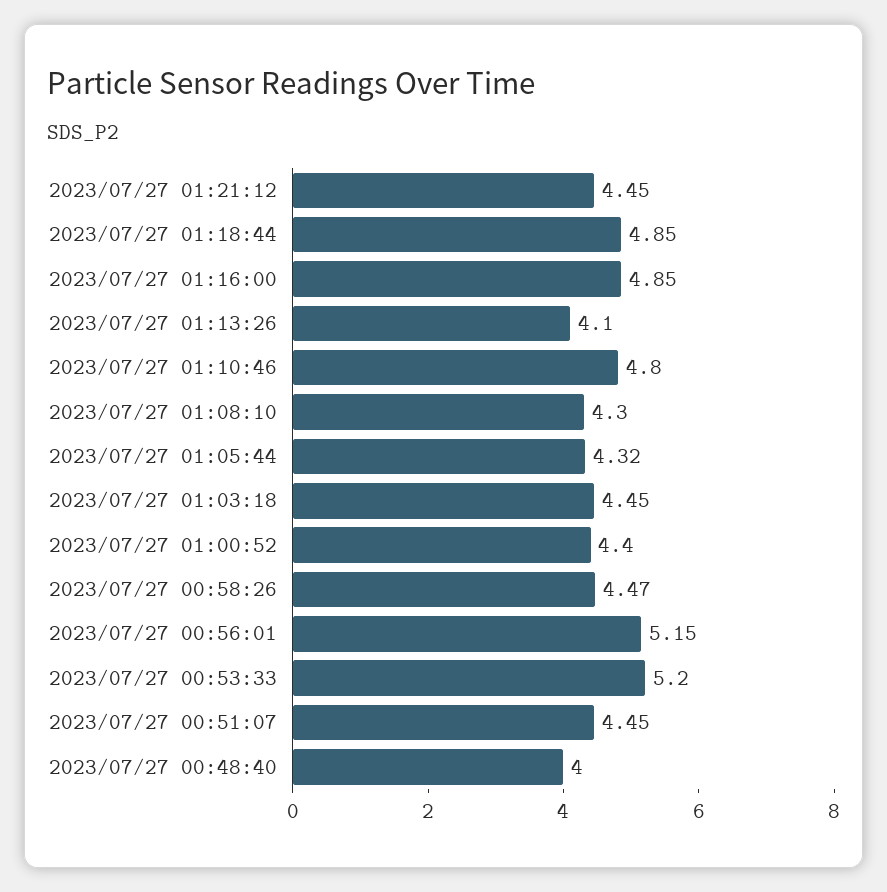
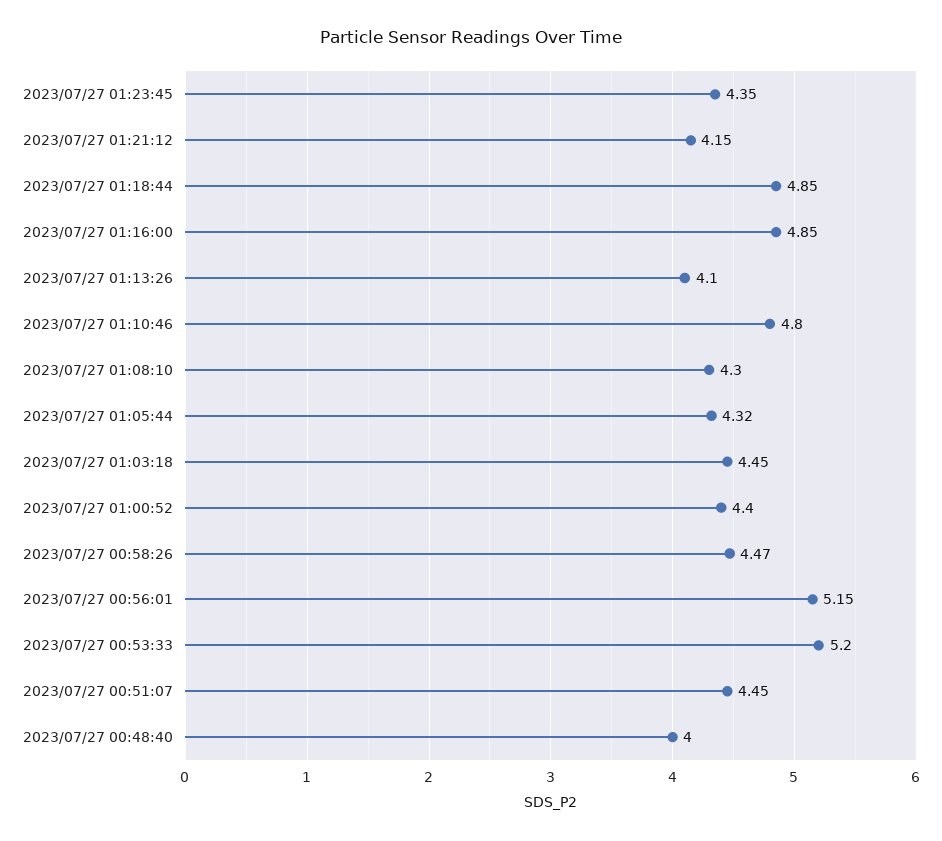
2023/07/27 01:21:12: 4.45 -> 4.15
2023/07/27 01:23:45: none -> 4.35

